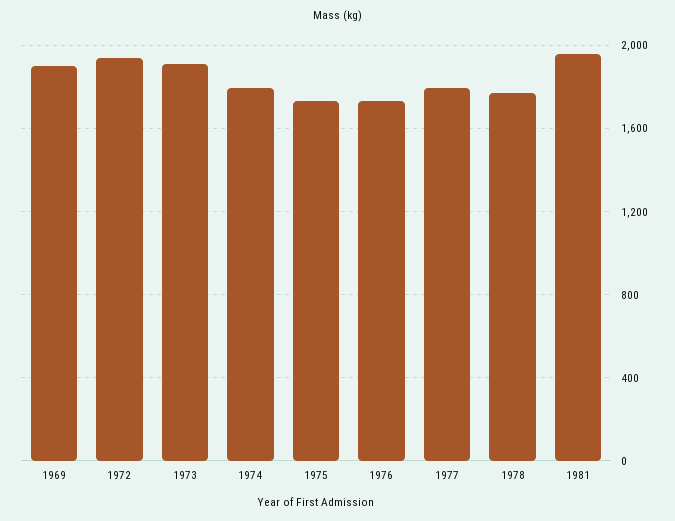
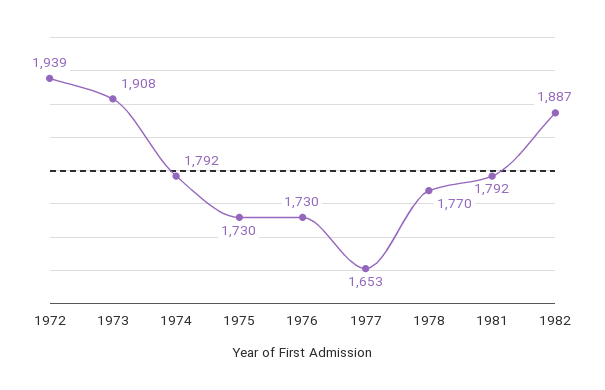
1969: 1900 -> none
1977: 1800 -> 1653
1981: 1950 -> 1792
1982: none -> 1887

